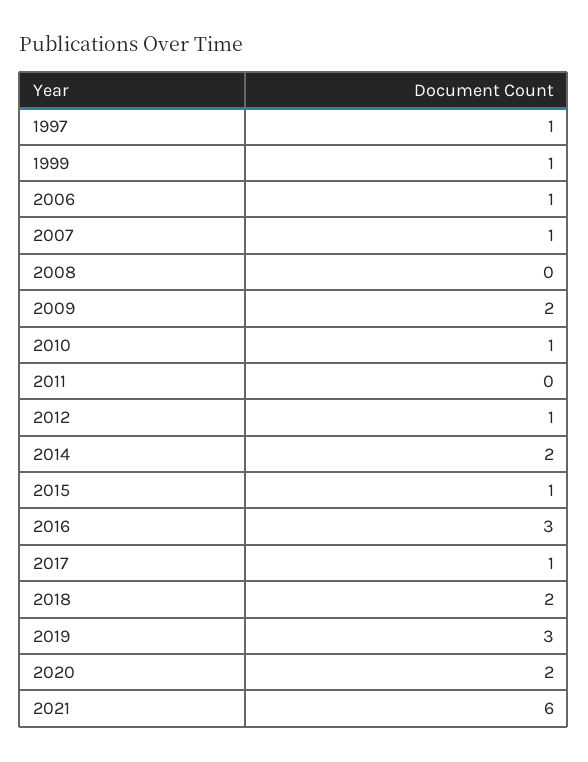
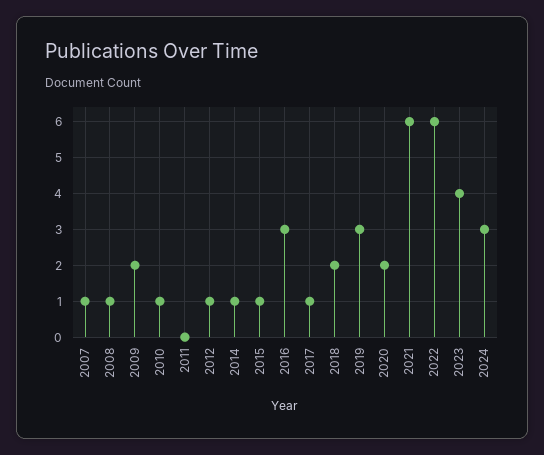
1997: 1 -> none
1999: 1 -> none
2006: 1 -> none
2008: 0 -> 1
2014: 2 -> 1
2022: none -> 6
2023: none -> 4
2024: none -> 3

